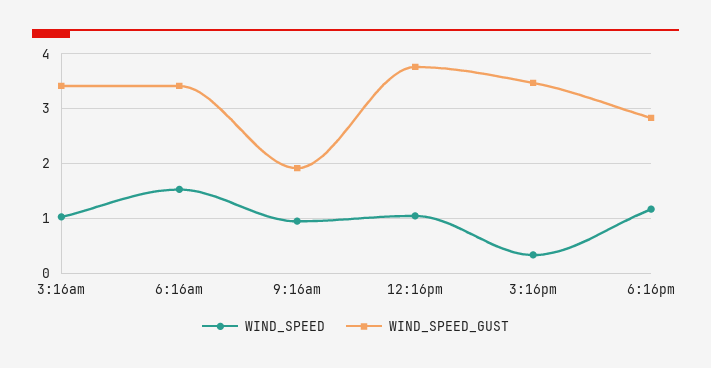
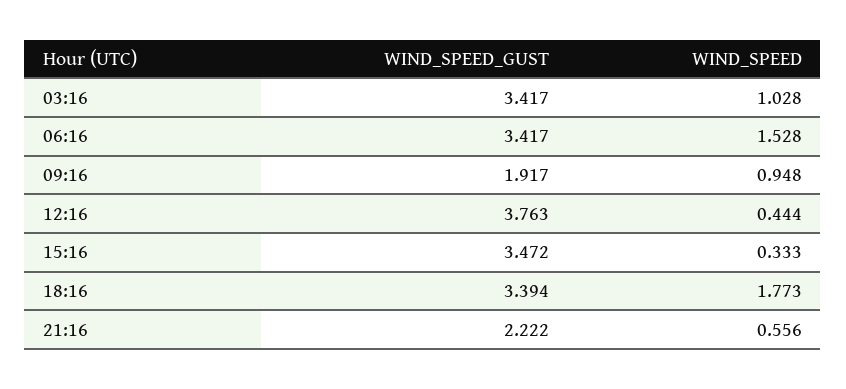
WIND_SPEED, 12:16pm: 1 -> 0.444
WIND_SPEED, 6:16pm: 1.2 -> 1.773
WIND_SPEED_GUST, 6:16pm: 2.8 -> 3.394
WIND_SPEED_GUST, 21:16: none -> 2.222
WIND_SPEED, 21:16: none -> 0.556

